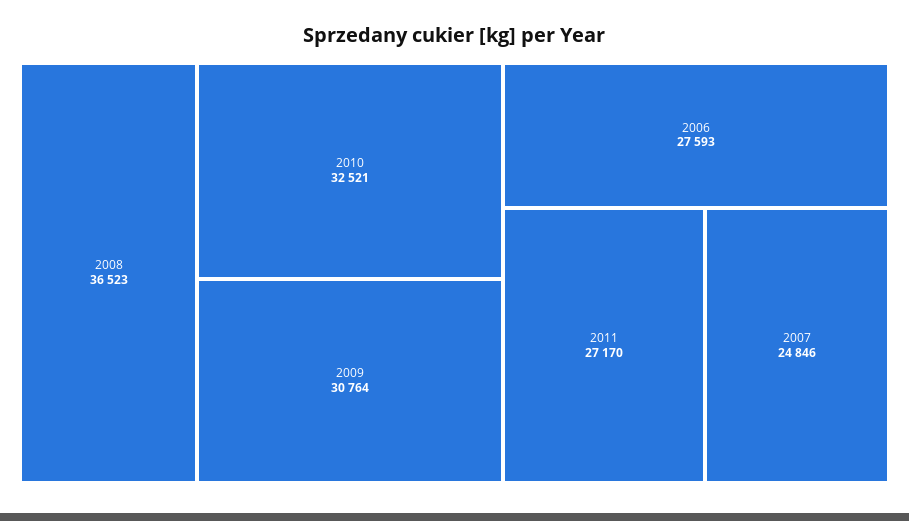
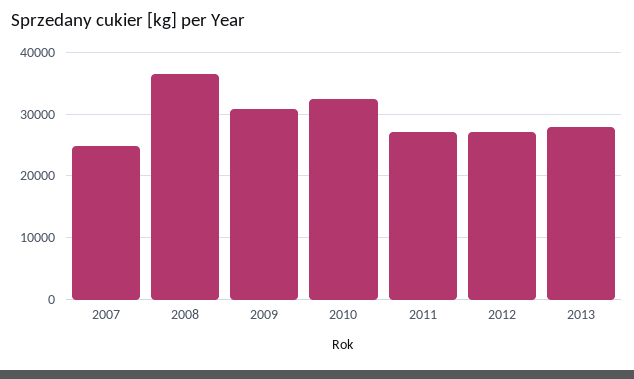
2006: 27593 -> none
2012: none -> 27000
2013: none -> 28000

